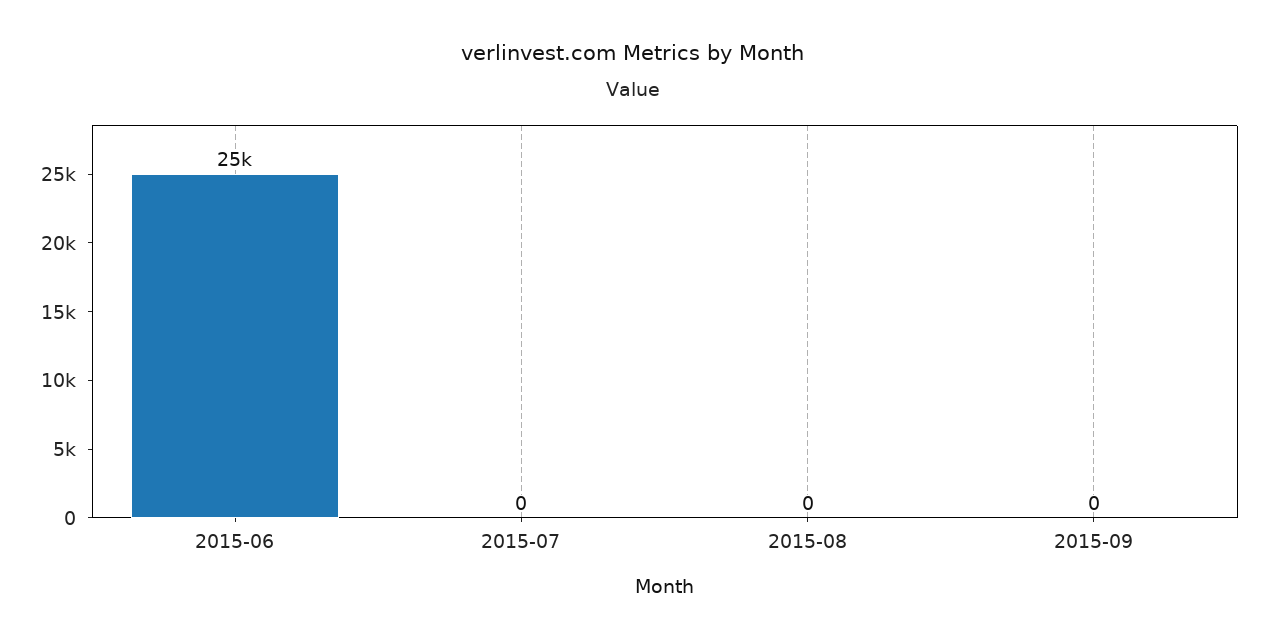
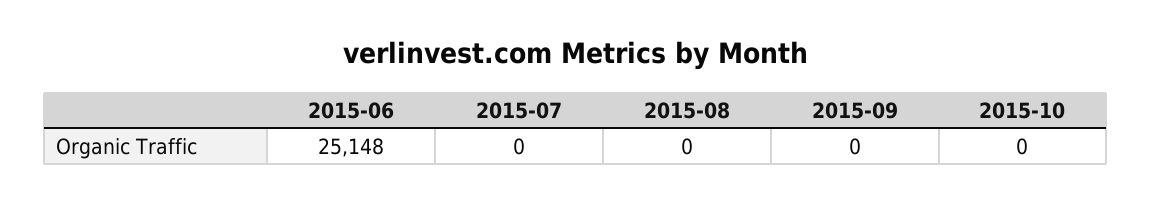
2015-10: none -> 0

